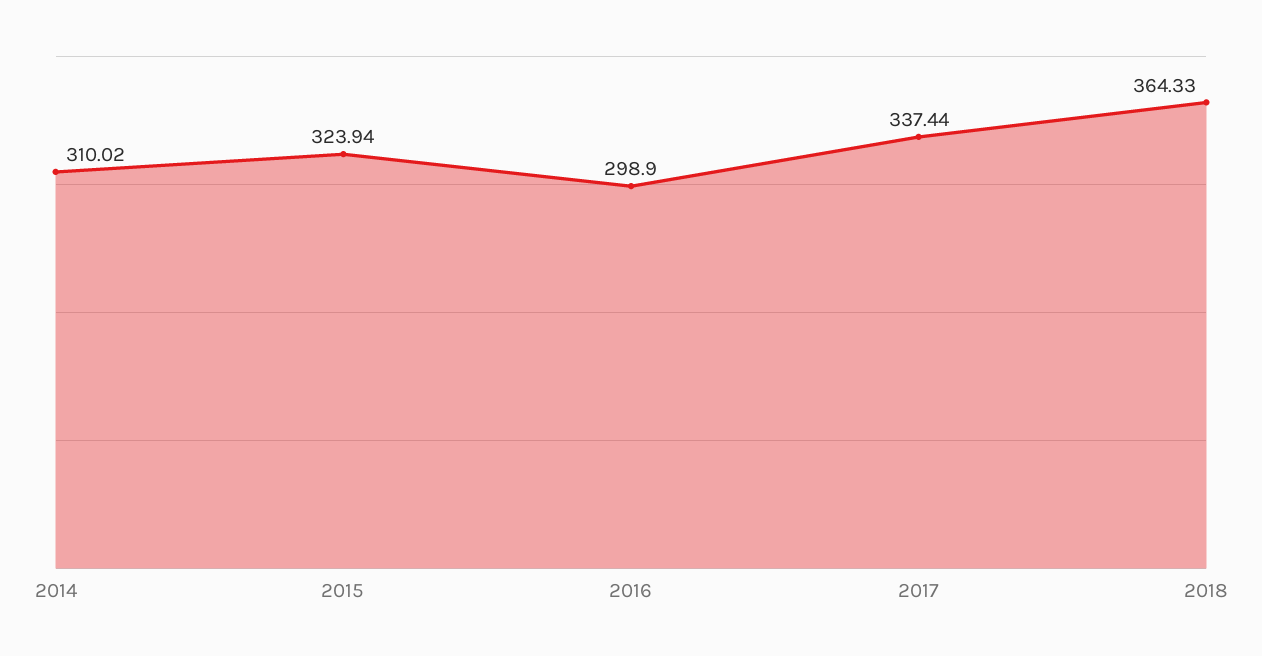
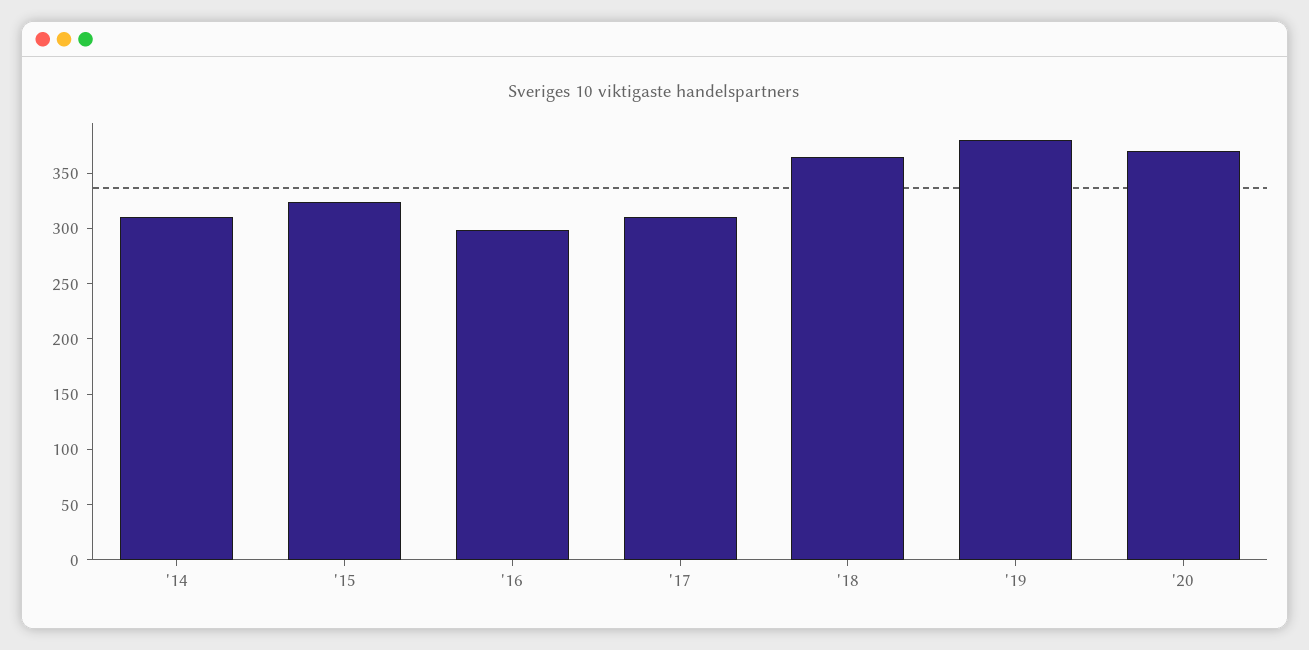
2017: 337.44 -> 310
'19: none -> 380
'20: none -> 370

